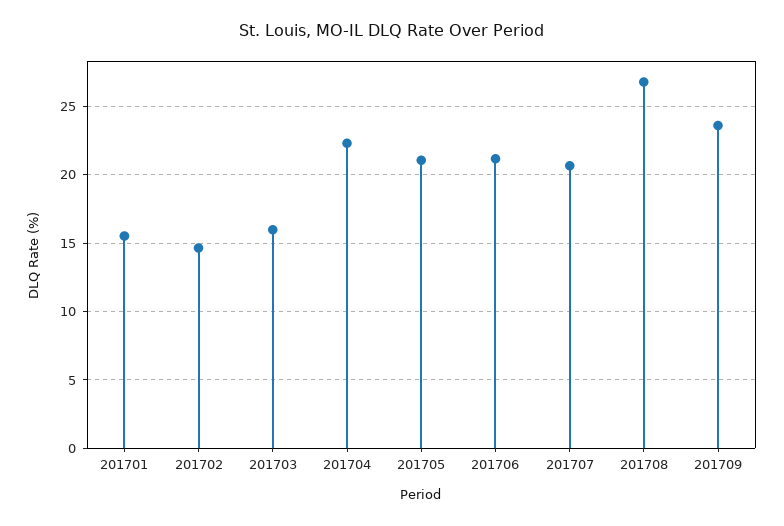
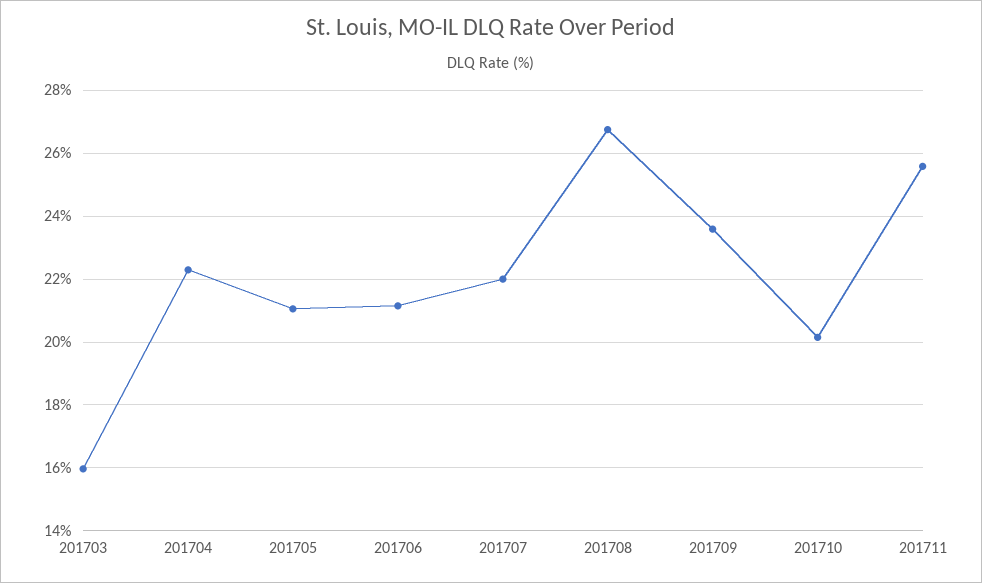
201701: 15.5 -> none
201702: 14.5 -> none
201707: 20.5 -> 22
201710: none -> 20.2
201711: none -> 25.6

